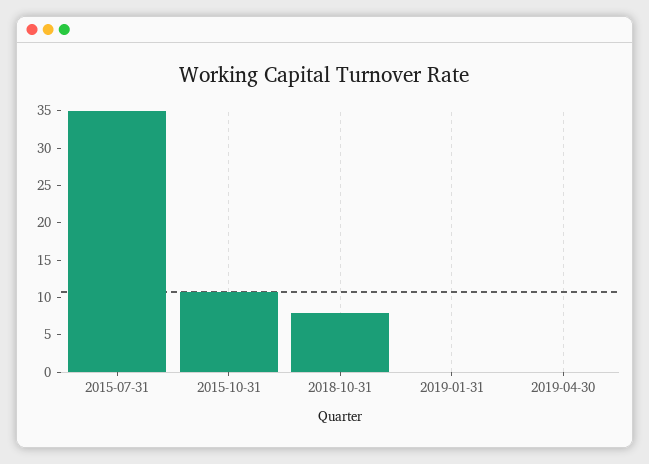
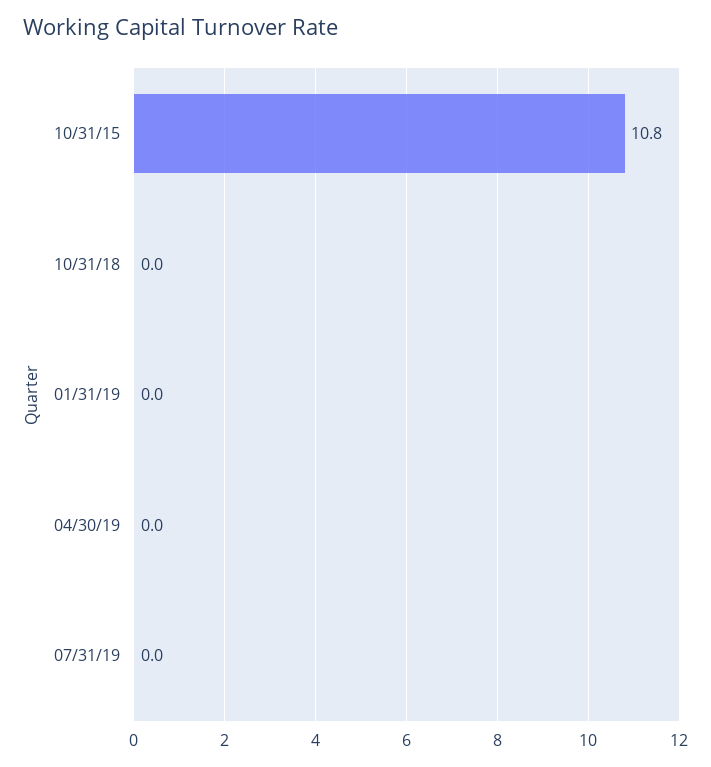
2015-07-31: 35 -> none
2018-10-31: 7.5 -> 0
07/31/19: none -> 0

